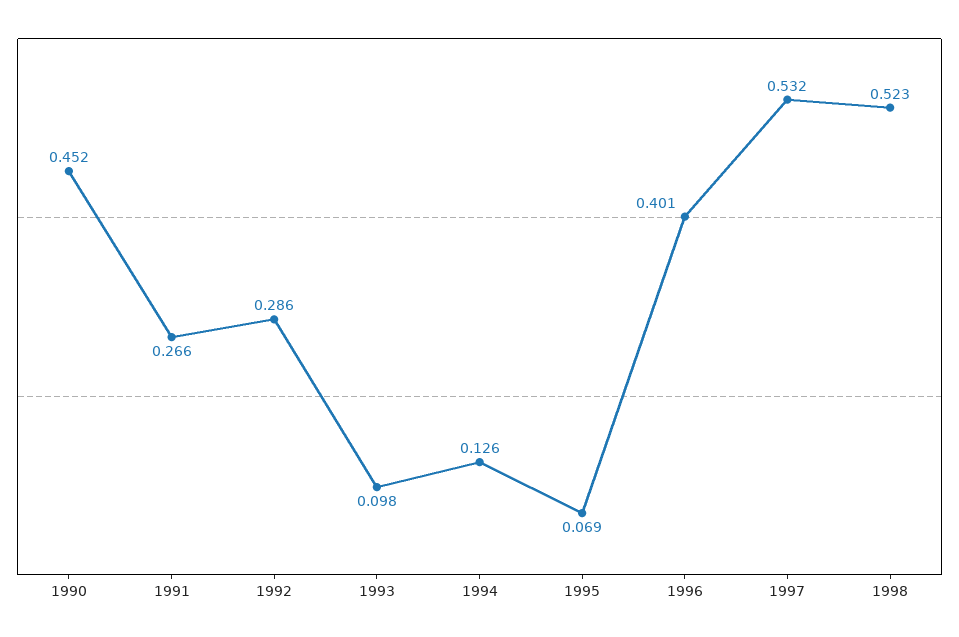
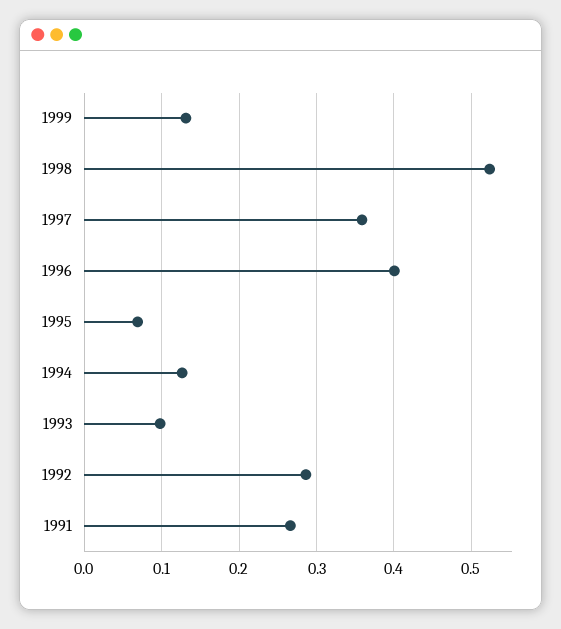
1990: 0.452 -> none
1997: 0.532 -> 0.36
1999: none -> 0.13

